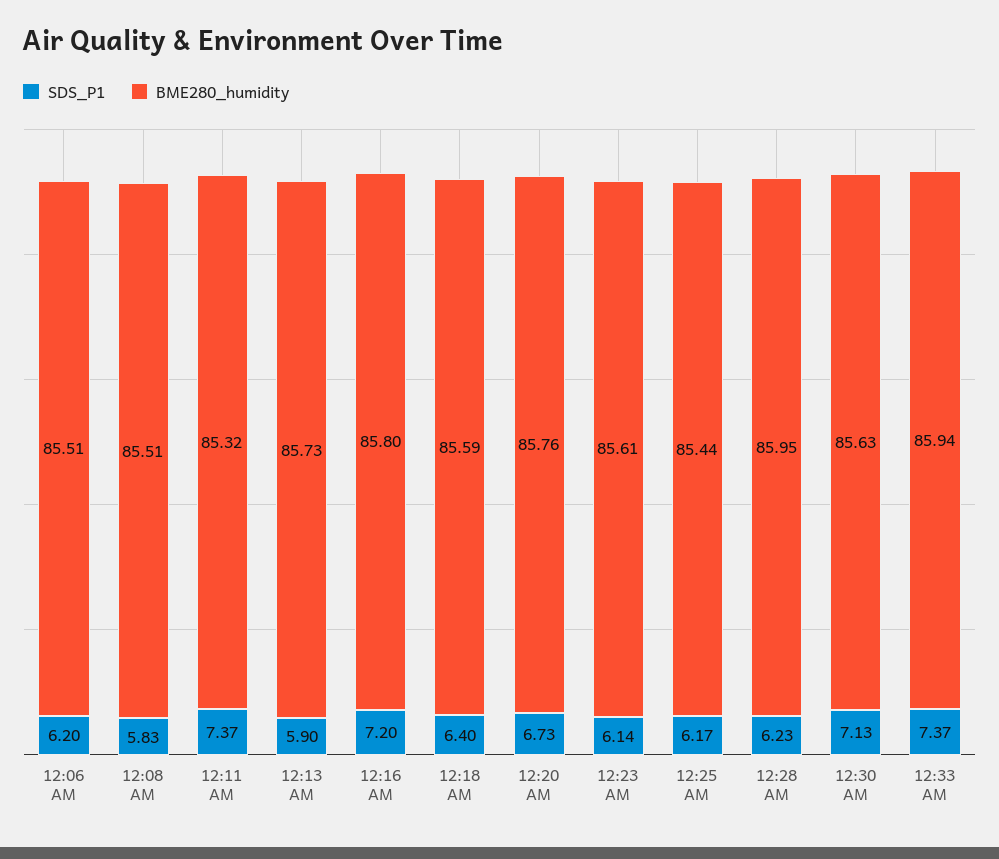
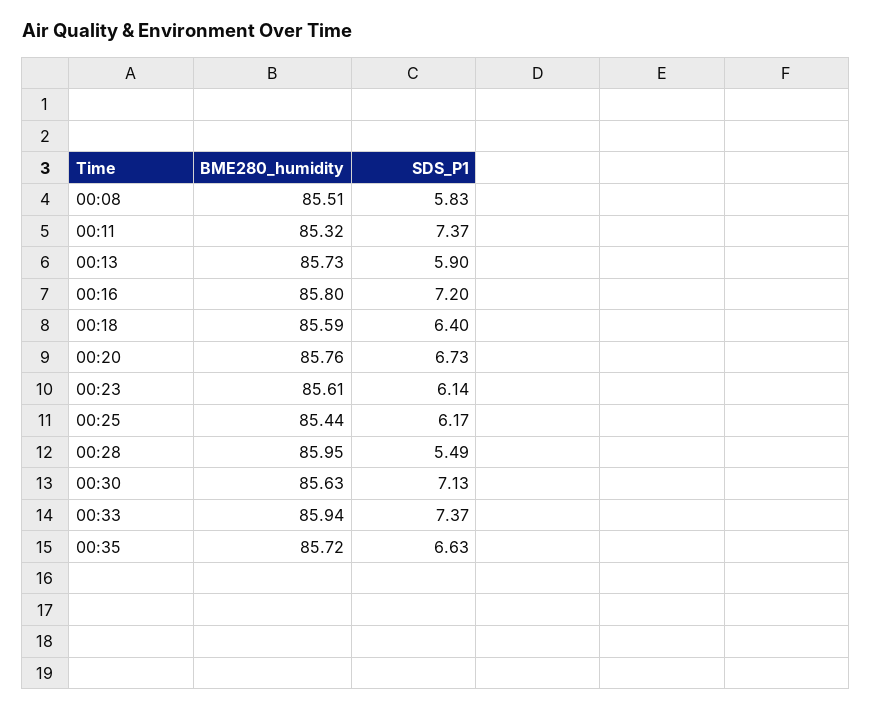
SDS_P1, 12:06 AM: 6.2 -> none
BME280_humidity, 12:06 AM: 85.51 -> none
SDS_P1, 12:28 AM: 6.23 -> 5.49
BME280_humidity, 00:35: none -> 85.72
SDS_P1, 00:35: none -> 6.63

